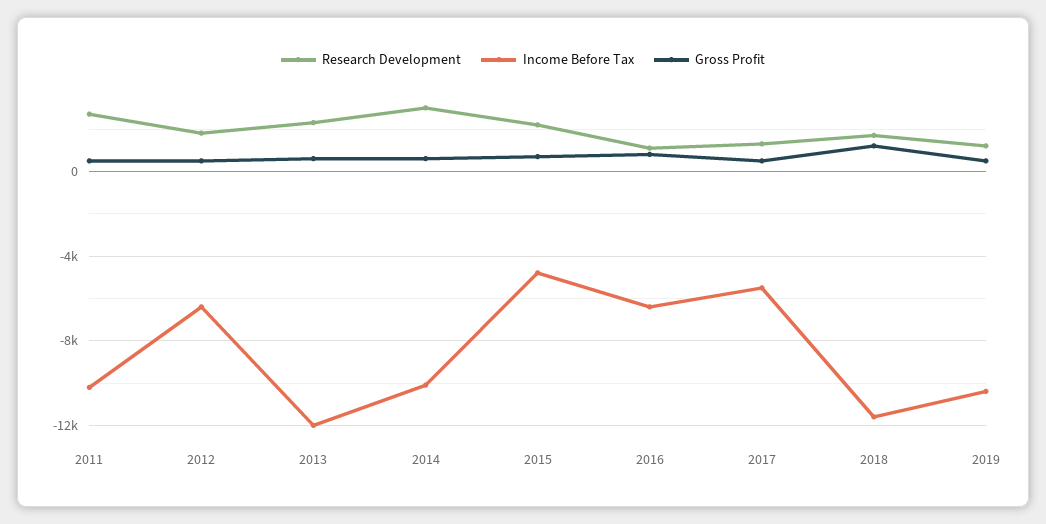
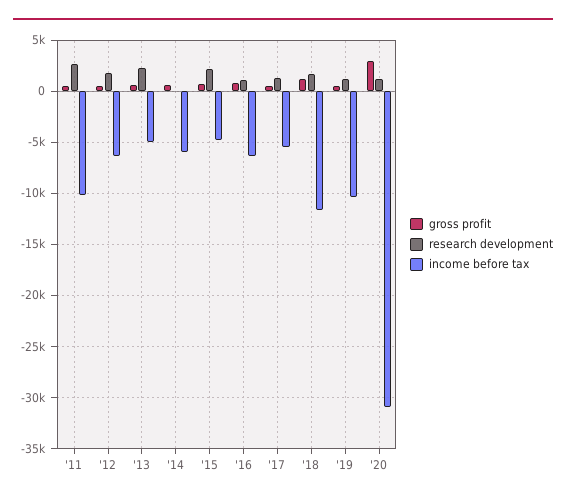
Income Before Tax, 2013: -12000 -> -5000
Research Development, 2014: 3000 -> 0
Income Before Tax, 2014: -10000 -> -6000
Gross Profit, '20: none -> 3000
Research Development, '20: none -> 1000
Income Before Tax, '20: none -> -31000

